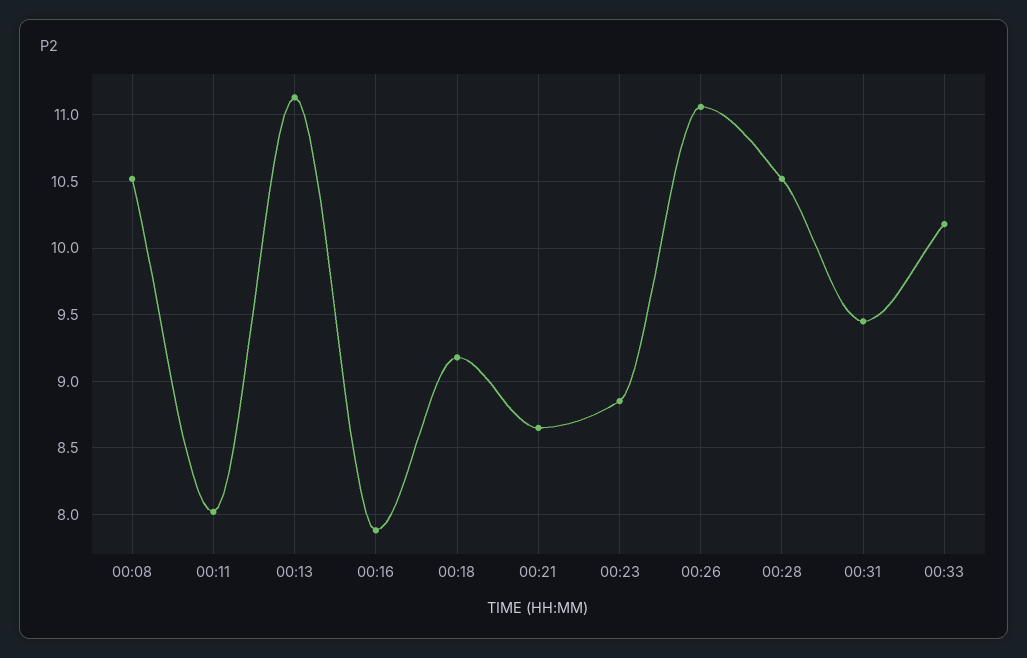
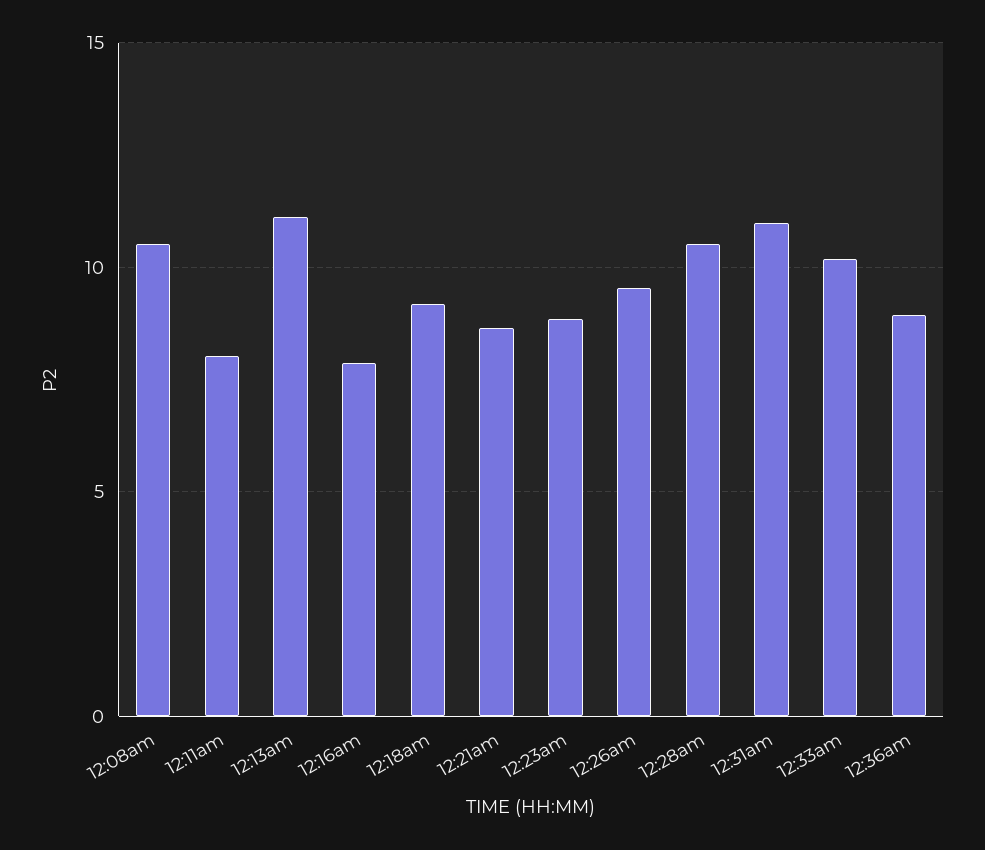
00:26: 11.05 -> 9.5
00:31: 9.45 -> 11
12:36am: none -> 9

